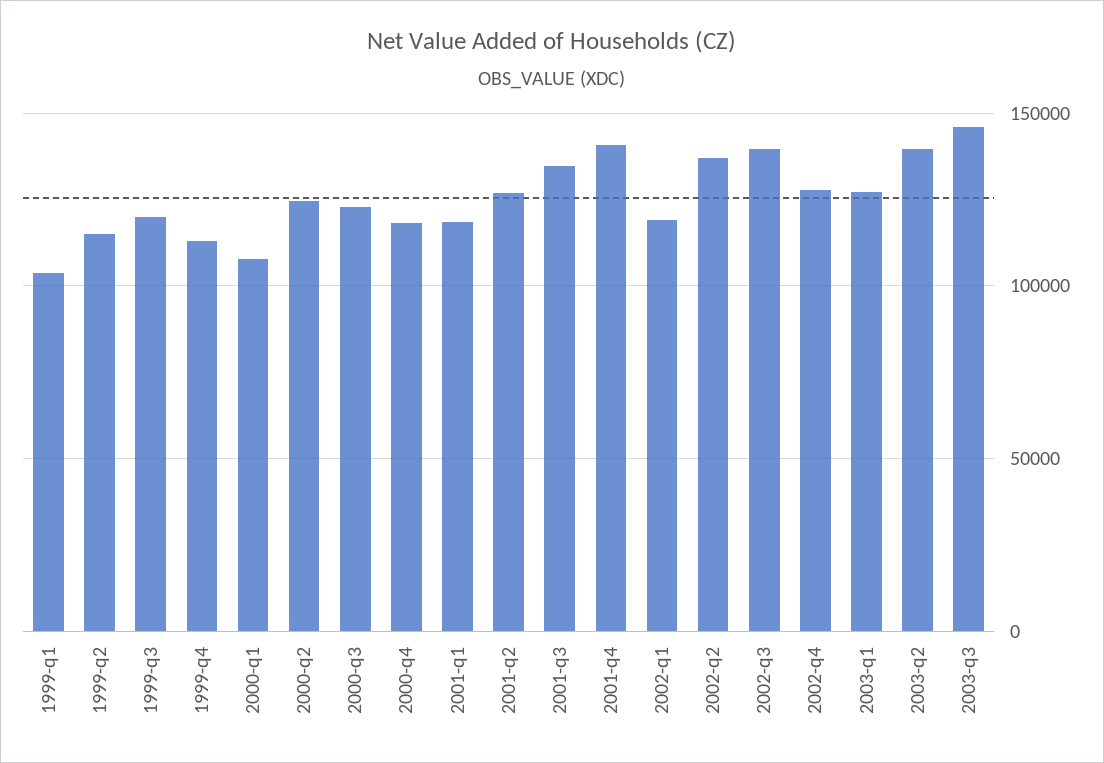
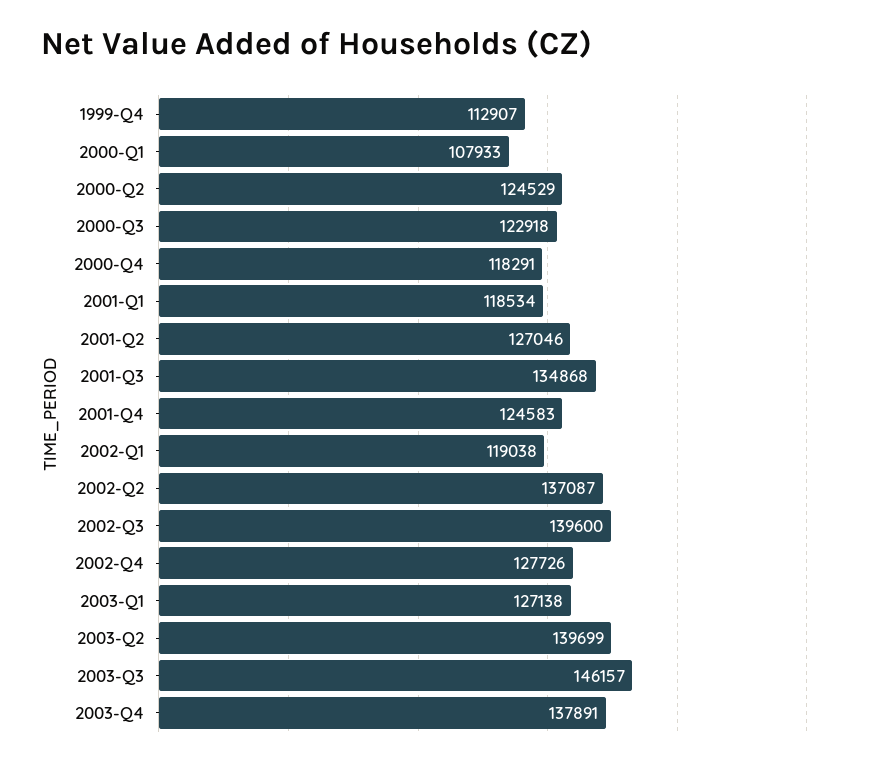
1999-q1: 105000 -> none
1999-q2: 115000 -> none
1999-q3: 120000 -> none
2001-q4: 140000 -> 124583
2003-Q4: none -> 137891

